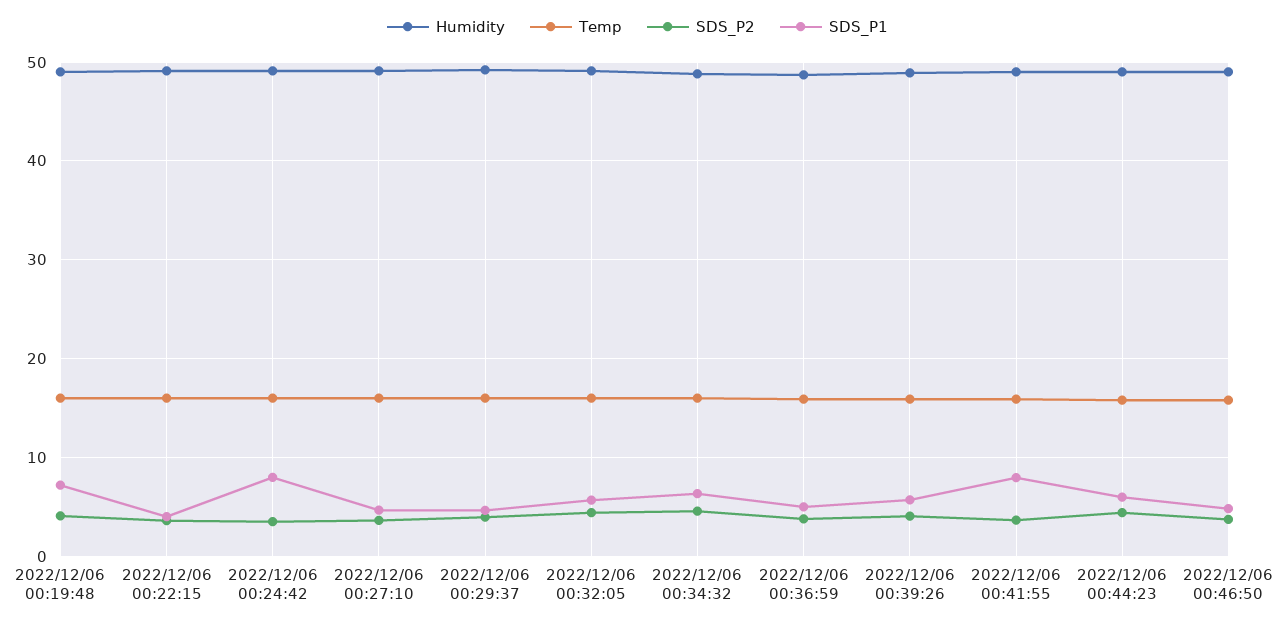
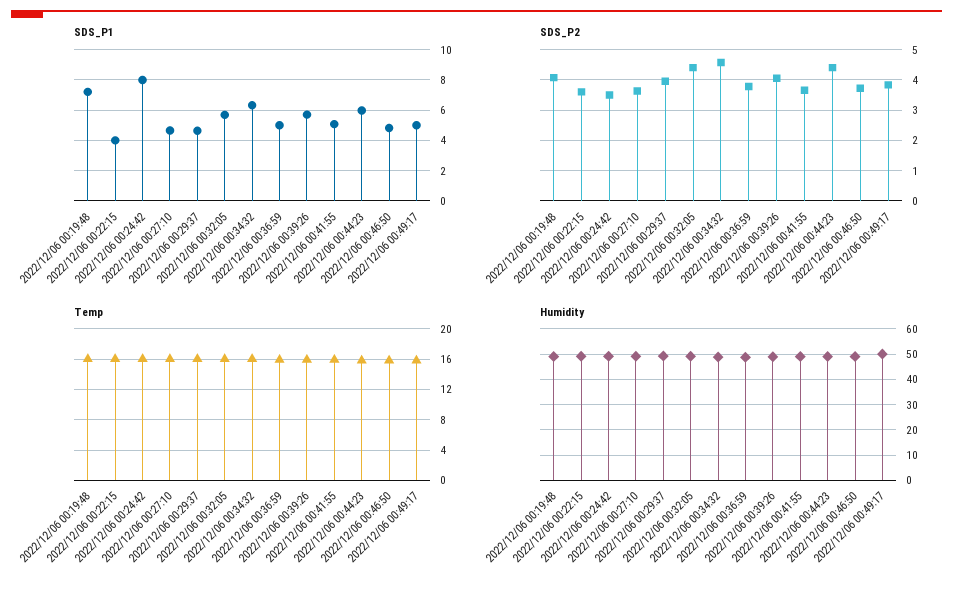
SDS_P1, 2022/12/06 00:41:55: 8 -> 5
SDS_P1, 2022/12/06 00:49:17: none -> 5
SDS_P2, 2022/12/06 00:49:17: none -> 3.8
Temp, 2022/12/06 00:49:17: none -> 16
Humidity, 2022/12/06 00:49:17: none -> 50

